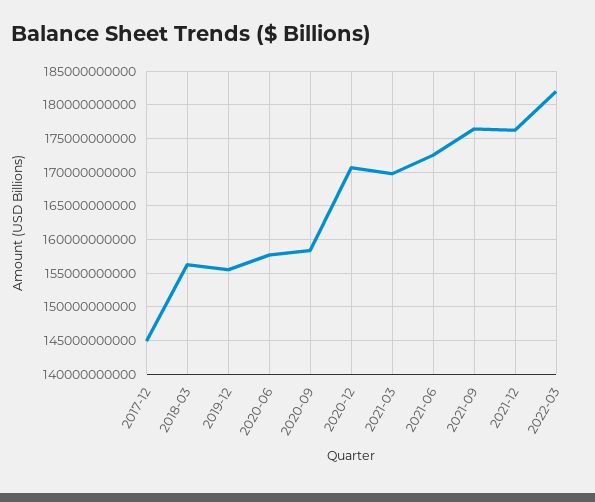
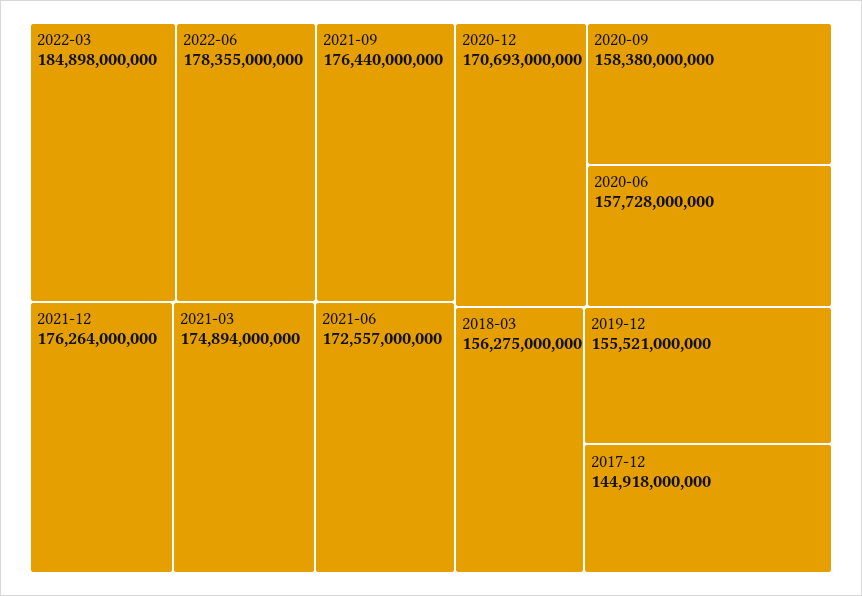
2021-03: 170000000000 -> 174894000000
2022-03: 182000000000 -> 184898000000
2022-06: none -> 178355000000

